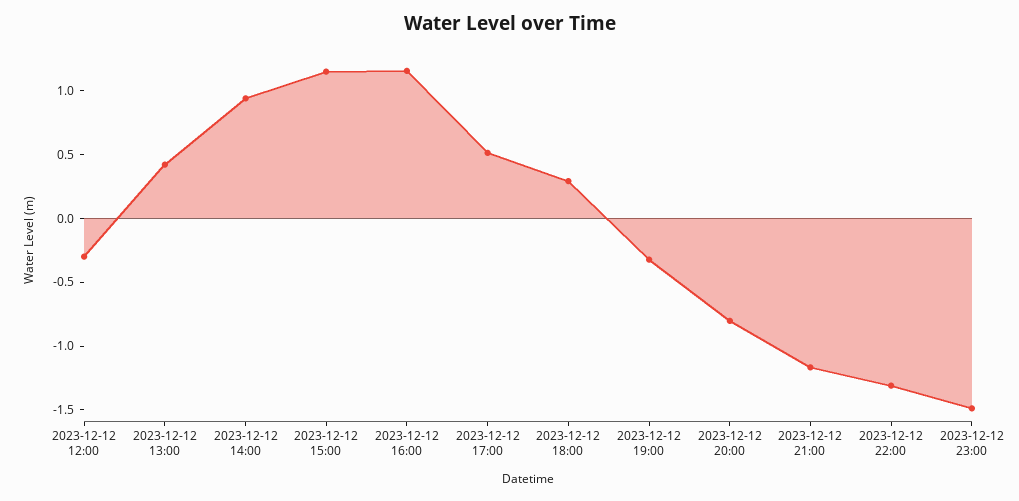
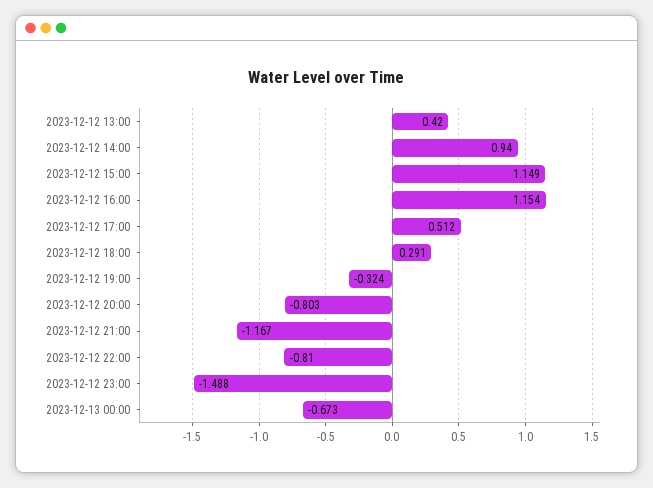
2023-12-12 12:00: -0.3 -> none
2023-12-12 22:00: -1.3 -> -0.81
2023-12-13 00:00: none -> -0.673

